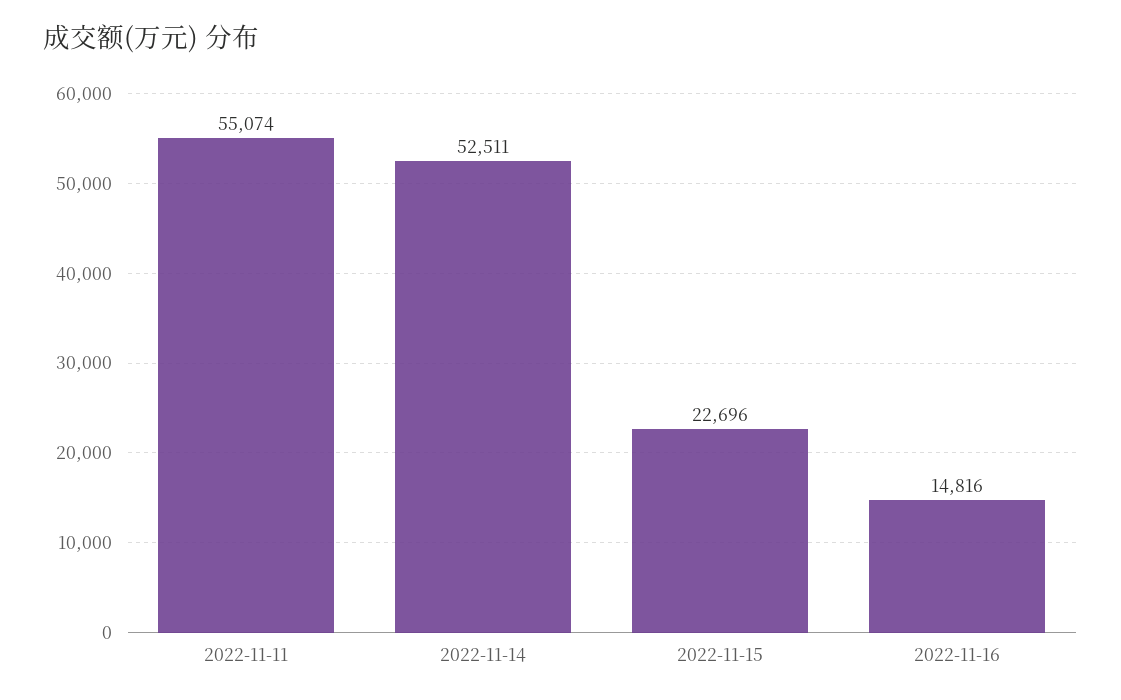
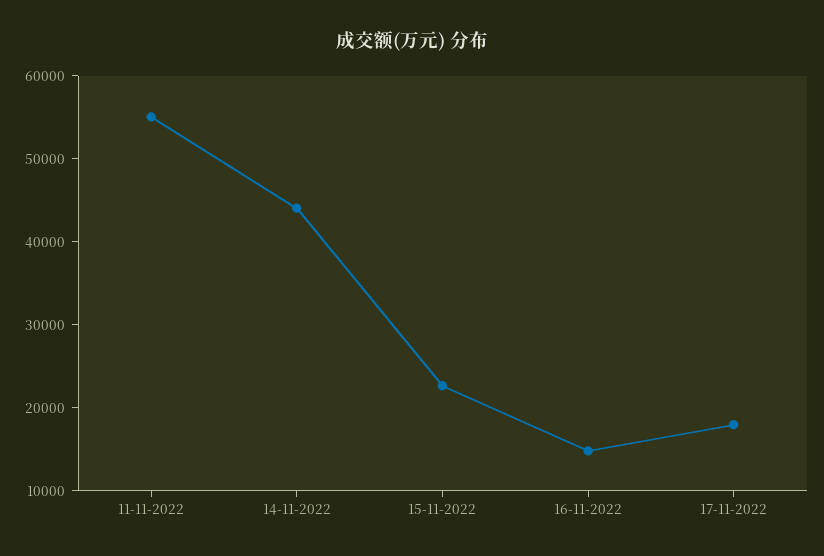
2022-11-14: 52511 -> 44000
17-11-2022: none -> 18000

